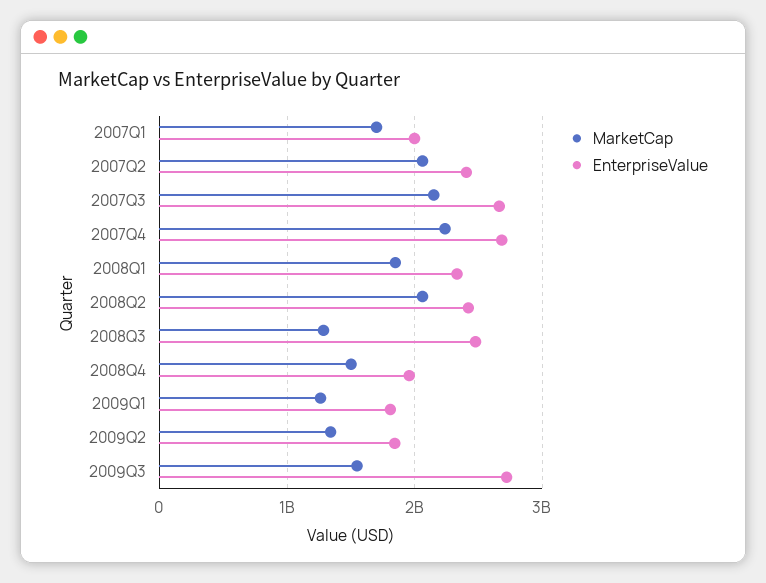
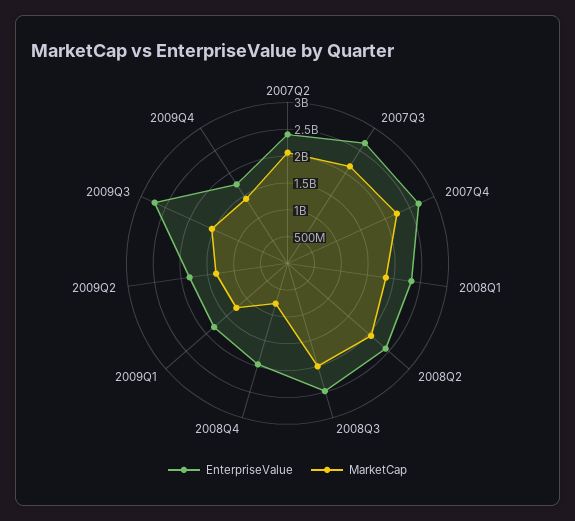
MarketCap, 2007Q1: 1700000000 -> none
EnterpriseValue, 2007Q1: 2000000000 -> none
MarketCap, 2008Q3: 1300000000 -> 2000000000
MarketCap, 2008Q4: 1500000000 -> 750000000
EnterpriseValue, 2009Q4: none -> 1750000000
MarketCap, 2009Q4: none -> 1500000000

